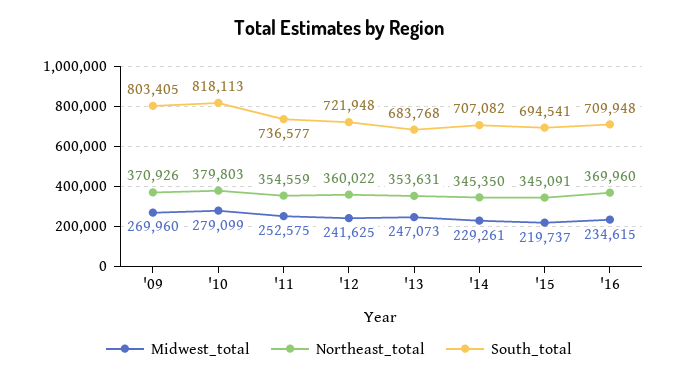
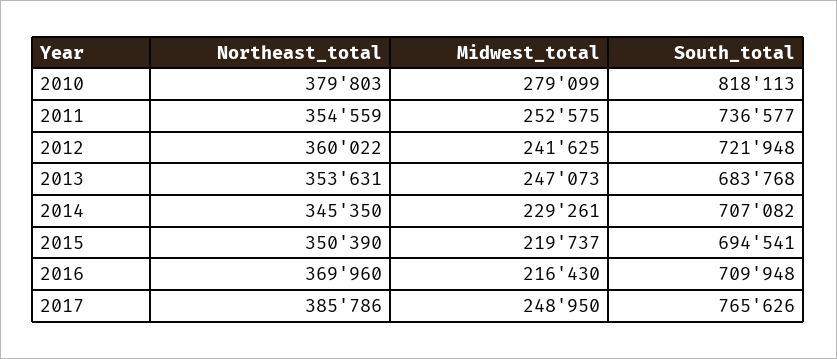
Midwest_total, '09: 269960 -> none
Northeast_total, '09: 370926 -> none
South_total, '09: 803405 -> none
Northeast_total, '15: 345091 -> 350390
Midwest_total, '16: 234615 -> 216430
Northeast_total, 2017: none -> 385786
Midwest_total, 2017: none -> 248950
South_total, 2017: none -> 765626

